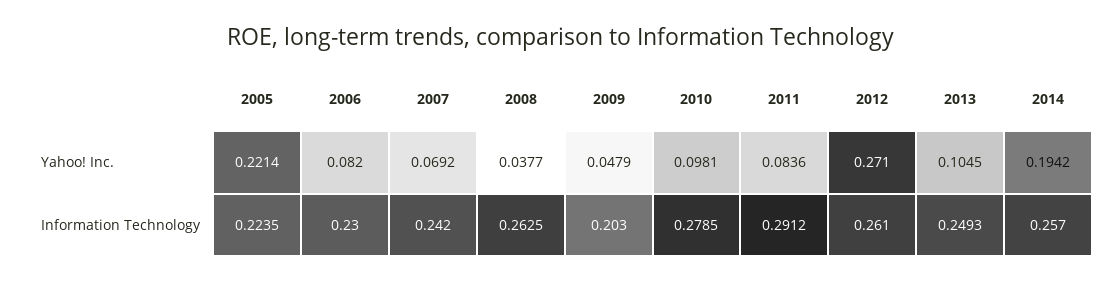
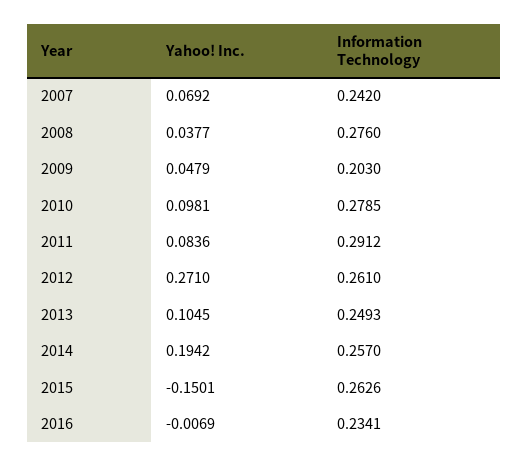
2005, Yahoo! Inc.: 0.2214 -> none
2006, Yahoo! Inc.: 0.082 -> none
2005, Information Technology: 0.2235 -> none
2006, Information Technology: 0.23 -> none
2008, Information Technology: 0.2625 -> 0.276
2015, Yahoo! Inc.: none -> -0.1501
2015, Information Technology: none -> 0.2626
2016, Yahoo! Inc.: none -> -0.0069
2016, Information Technology: none -> 0.2341

